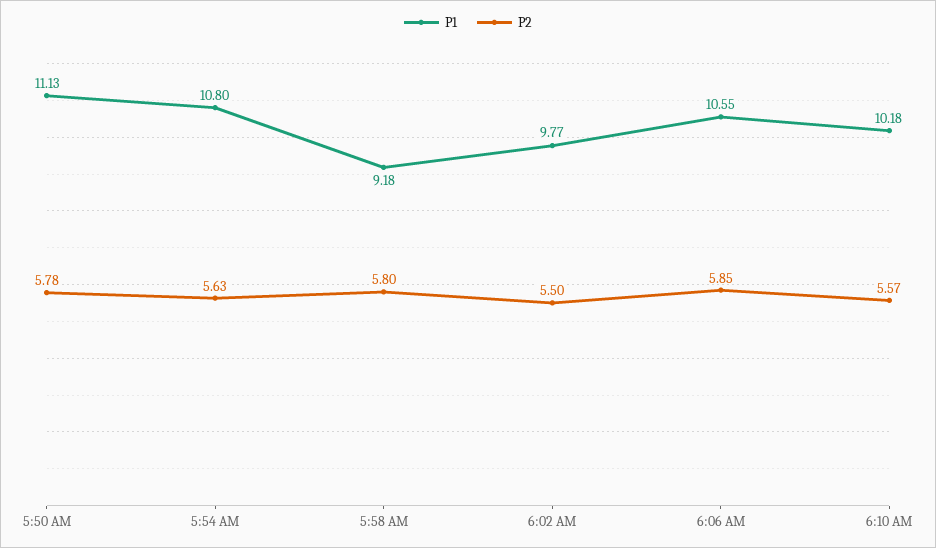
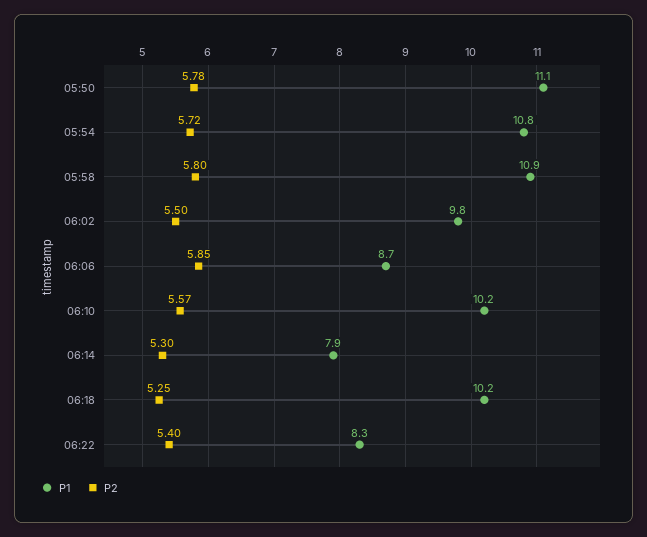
P2, 5:54 AM: 5.63 -> 5.72
P1, 5:58 AM: 9.18 -> 10.9
P1, 6:06 AM: 10.55 -> 8.7
P1, 06:14: none -> 7.9
P2, 06:14: none -> 5.3
P1, 06:18: none -> 10.2
P2, 06:18: none -> 5.25
P1, 06:22: none -> 8.3
P2, 06:22: none -> 5.4

